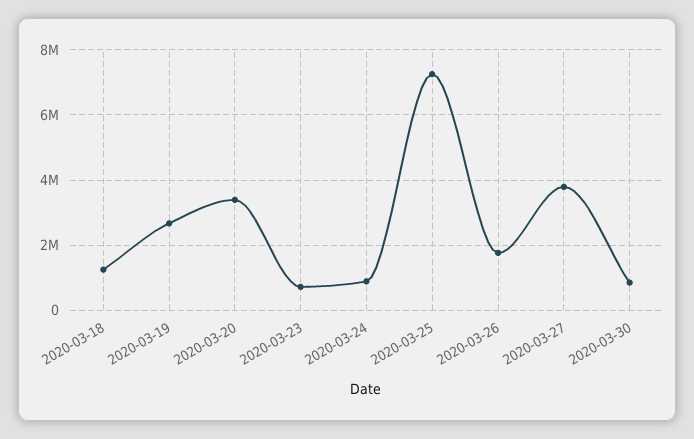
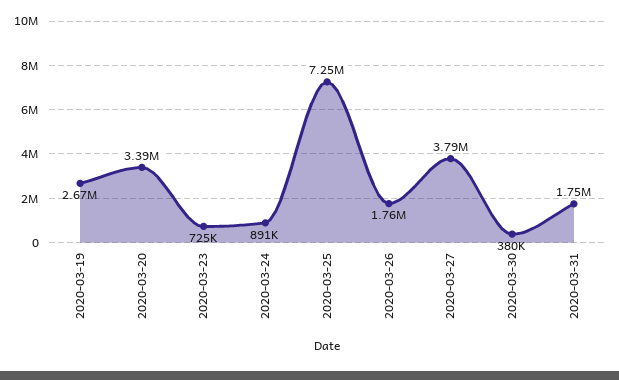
2020-03-18: 1200000 -> none
2020-03-30: 800000 -> 380000
2020-03-31: none -> 1750000

